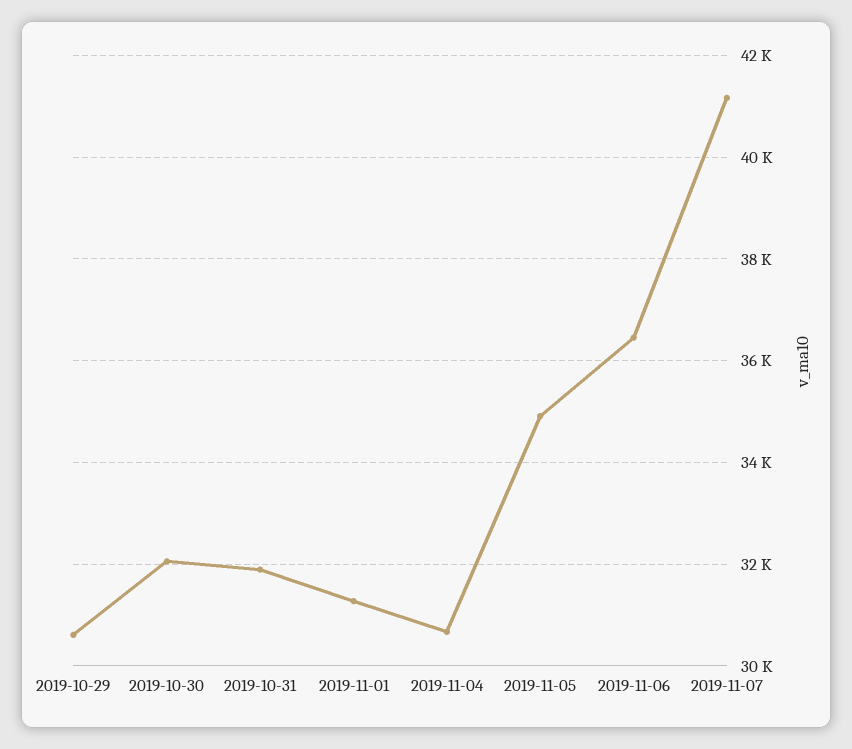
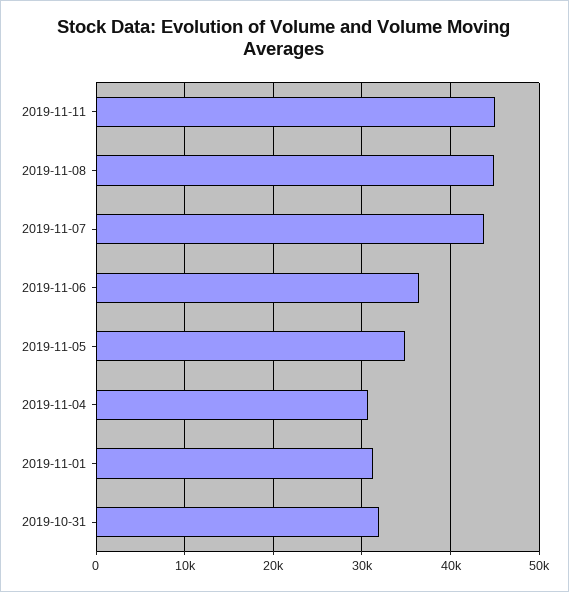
2019-10-29: 30600 -> none
2019-10-30: 32000 -> none
2019-11-07: 41200 -> 44000
2019-11-11: none -> 45000
2019-11-08: none -> 45000

